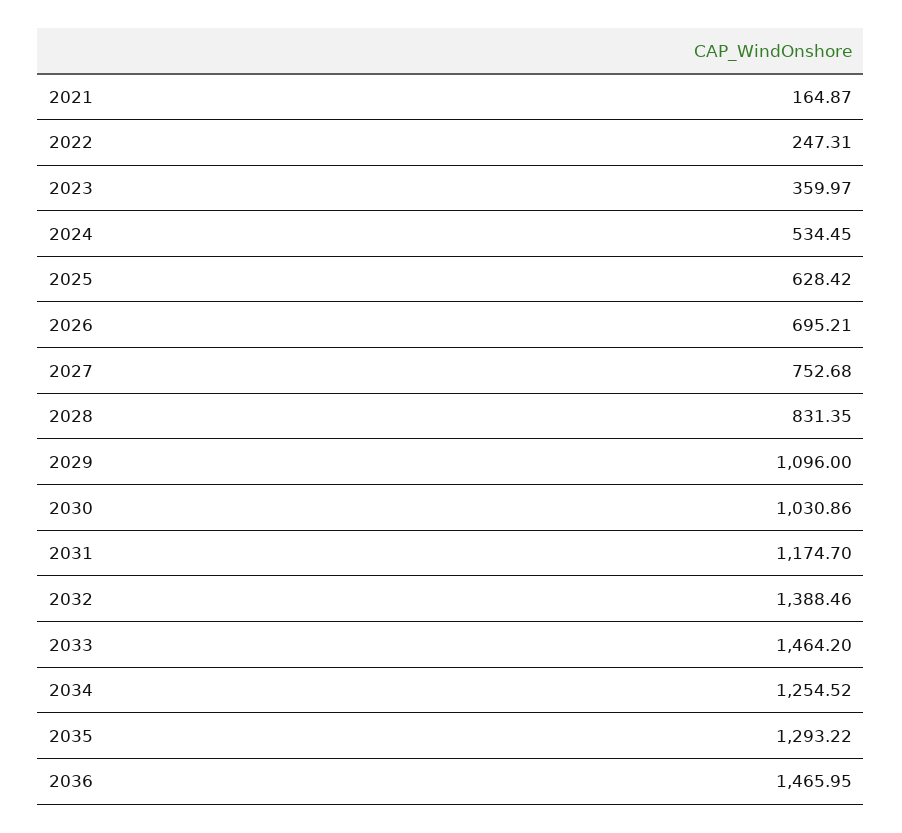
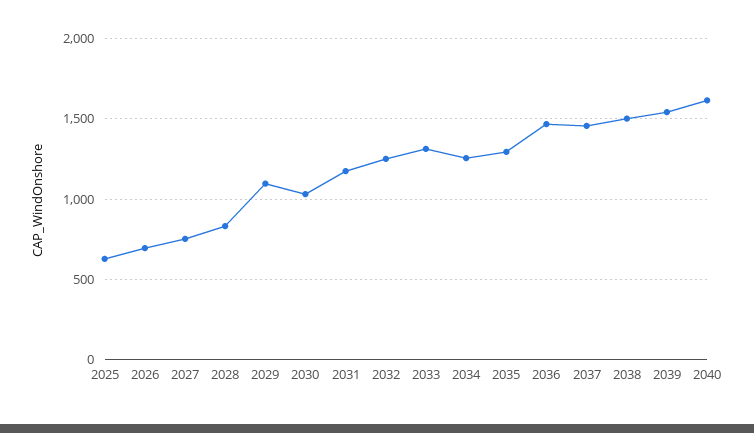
2021: 164.87 -> none
2022: 247.31 -> none
2023: 359.97 -> none
2024: 534.45 -> none
2032: 1388.46 -> 1250
2033: 1464.2 -> 1300
2037: none -> 1450
2038: none -> 1500
2039: none -> 1550
2040: none -> 1600

